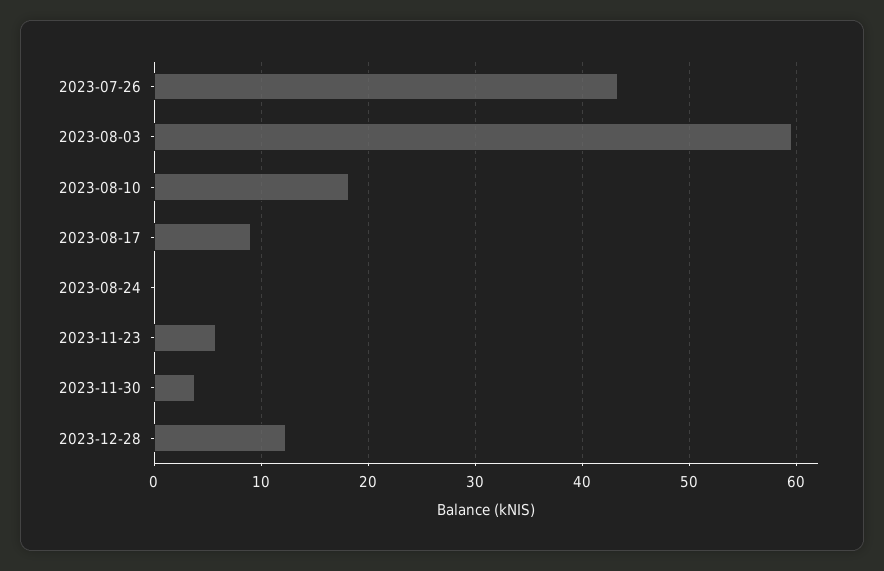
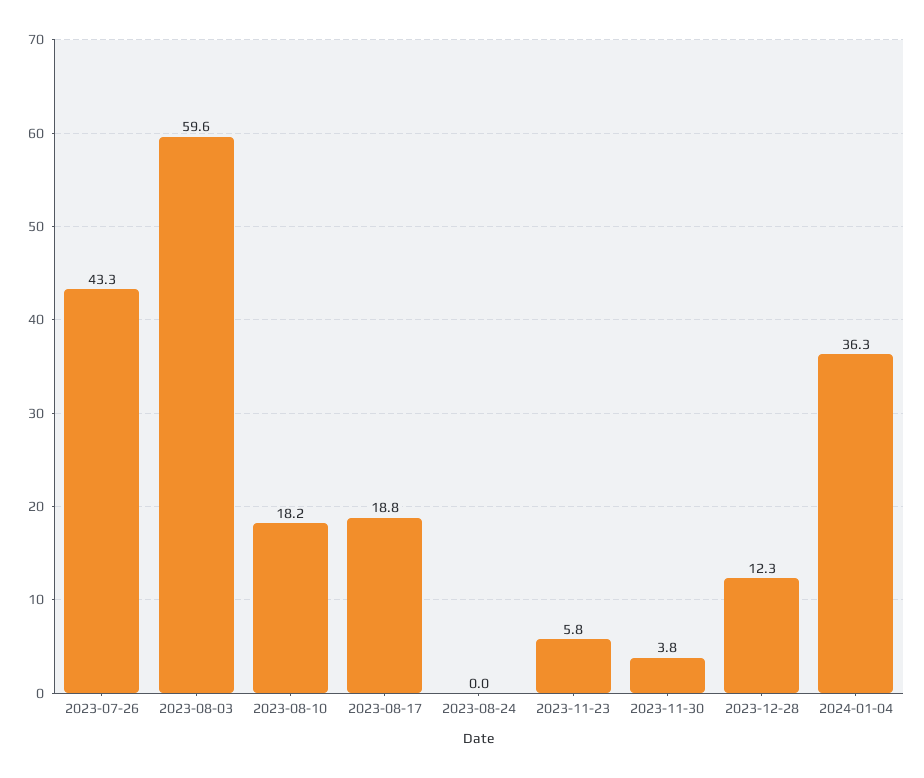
2023-08-17: 9 -> 18.8
2024-01-04: none -> 36.3

